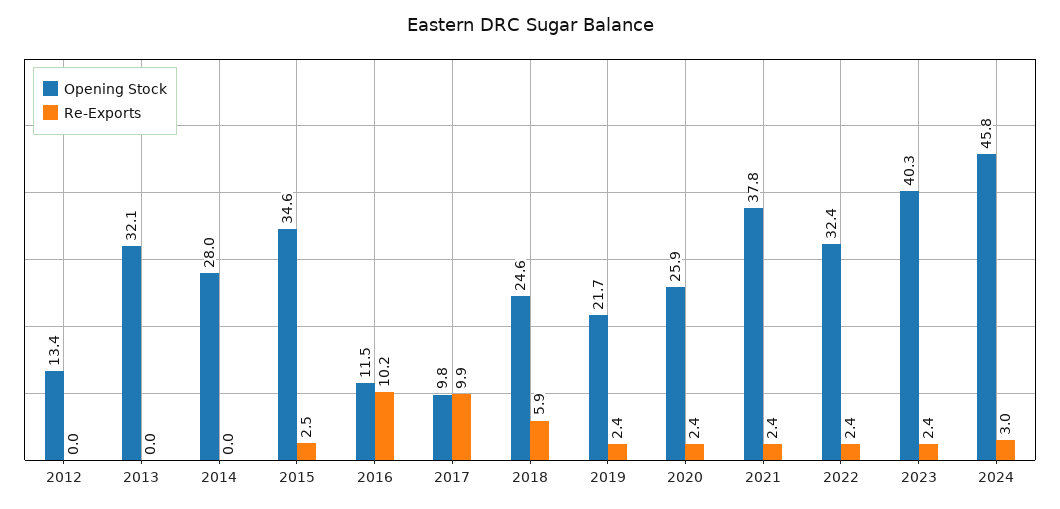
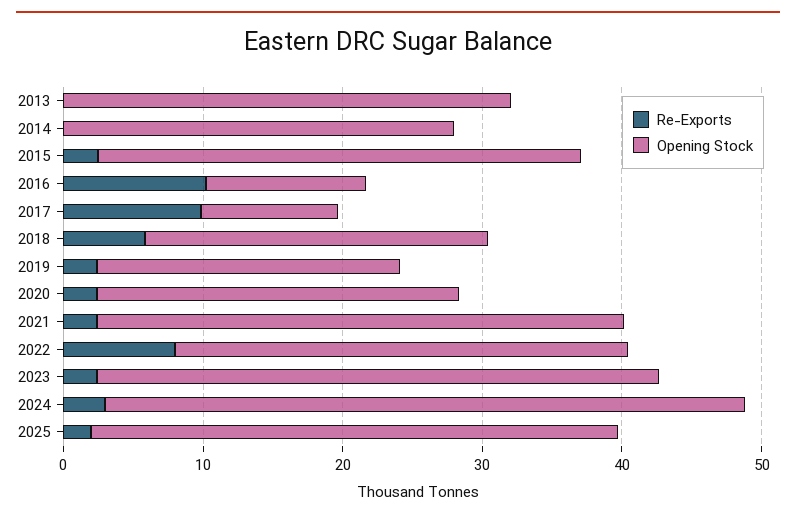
Opening Stock, 2012: 13.4 -> none
Re-Exports, 2012: 0 -> none
Re-Exports, 2022: 2.4 -> 8
Re-Exports, 2025: none -> 2
Opening Stock, 2025: none -> 38

